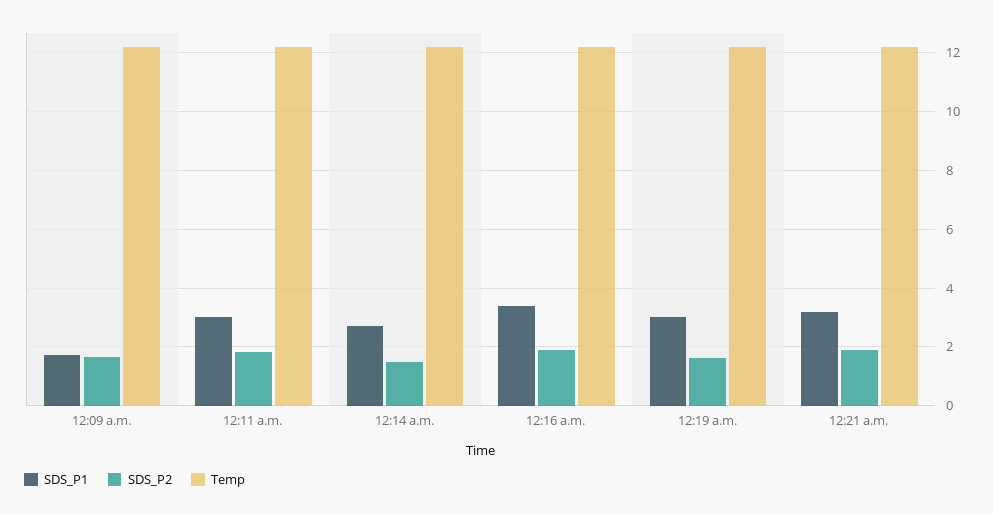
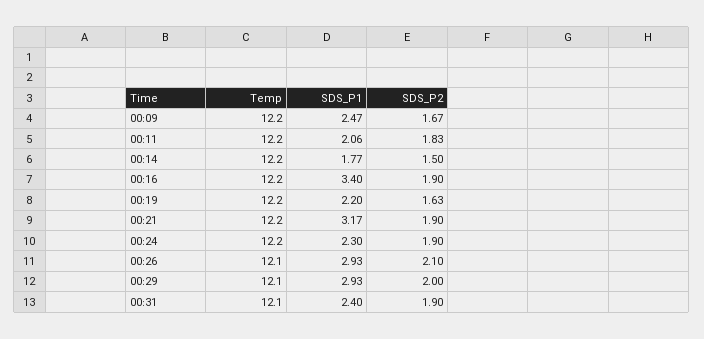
SDS_P1, 12:09 a.m.: 1.75 -> 2.47
SDS_P1, 12:11 a.m.: 3 -> 2.06
SDS_P1, 12:14 a.m.: 2.75 -> 1.77
SDS_P1, 12:19 a.m.: 3 -> 2.2
Temp, 00:24: none -> 12.2
SDS_P1, 00:24: none -> 2.3
SDS_P2, 00:24: none -> 1.9
Temp, 00:26: none -> 12.1
SDS_P1, 00:26: none -> 2.93
SDS_P2, 00:26: none -> 2.1
Temp, 00:29: none -> 12.1
SDS_P1, 00:29: none -> 2.93
SDS_P2, 00:29: none -> 2
Temp, 00:31: none -> 12.1
SDS_P1, 00:31: none -> 2.4
SDS_P2, 00:31: none -> 1.9

